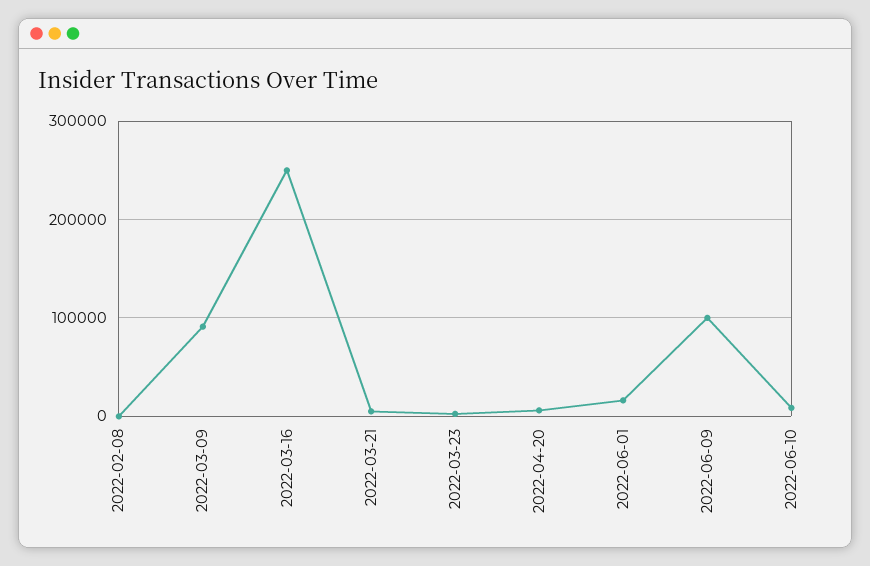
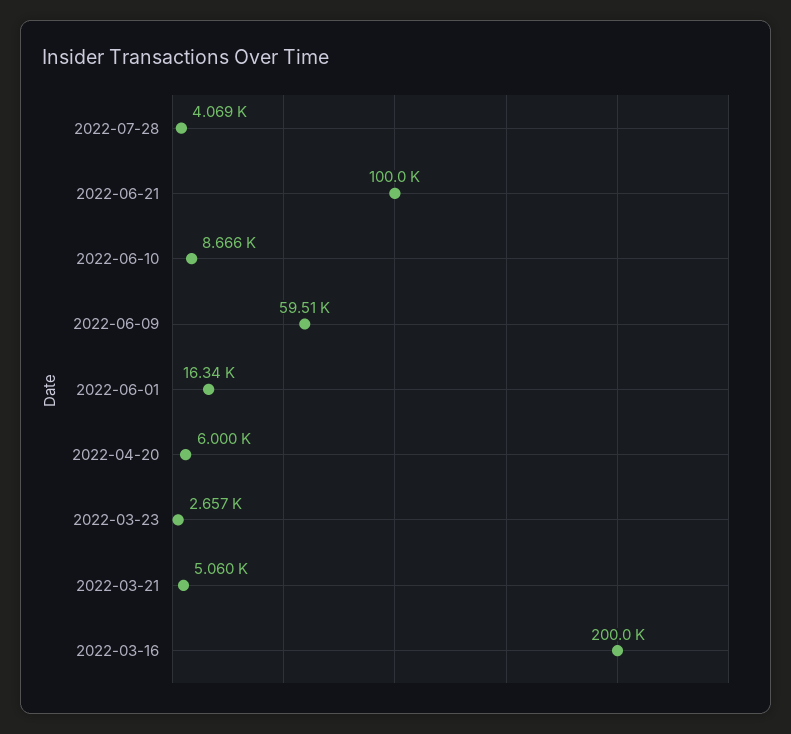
2022-02-08: 0 -> none
2022-03-09: 90000 -> none
2022-03-16: 250000 -> 200000
2022-06-09: 100000 -> 59510
2022-07-28: none -> 4069
2022-06-21: none -> 100000

